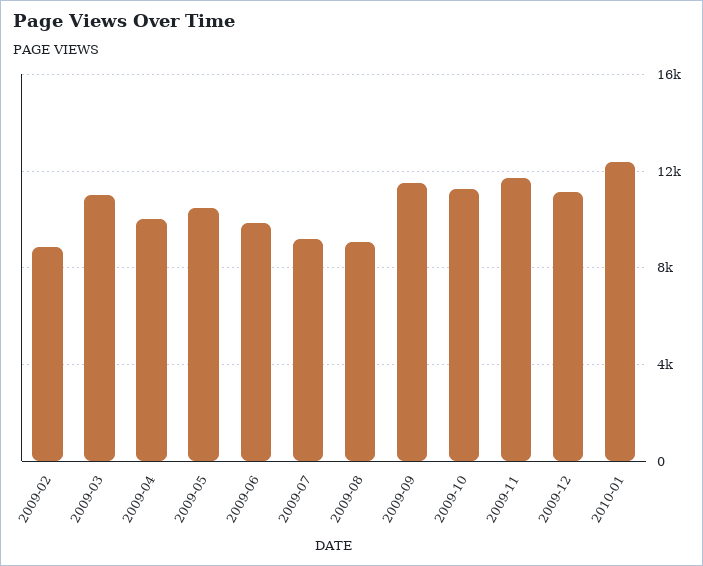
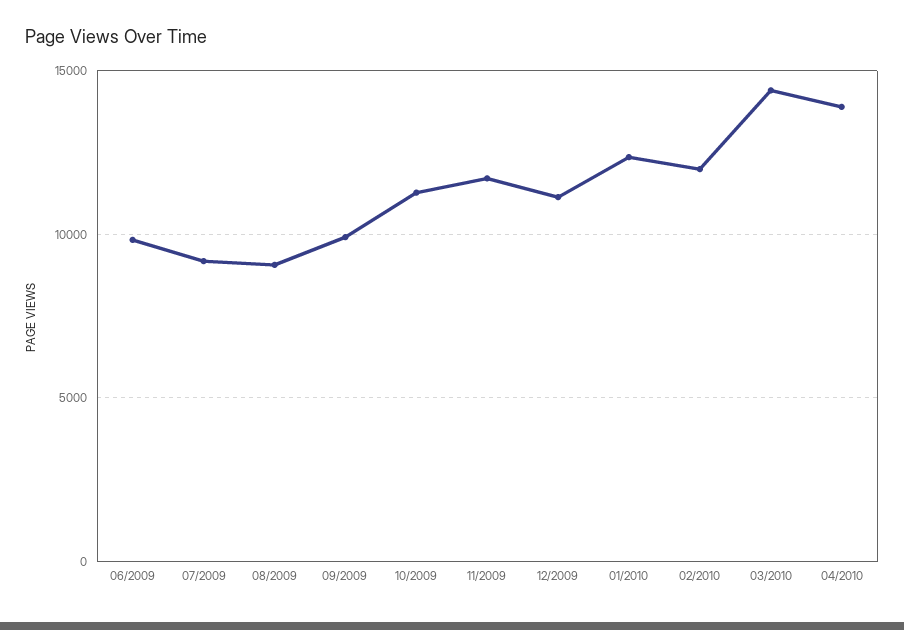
2009-02: 9000 -> none
2009-03: 11000 -> none
2009-04: 10000 -> none
2009-05: 10500 -> none
2009-09: 11500 -> 10000
02/2010: none -> 12000
03/2010: none -> 14500
04/2010: none -> 14000

